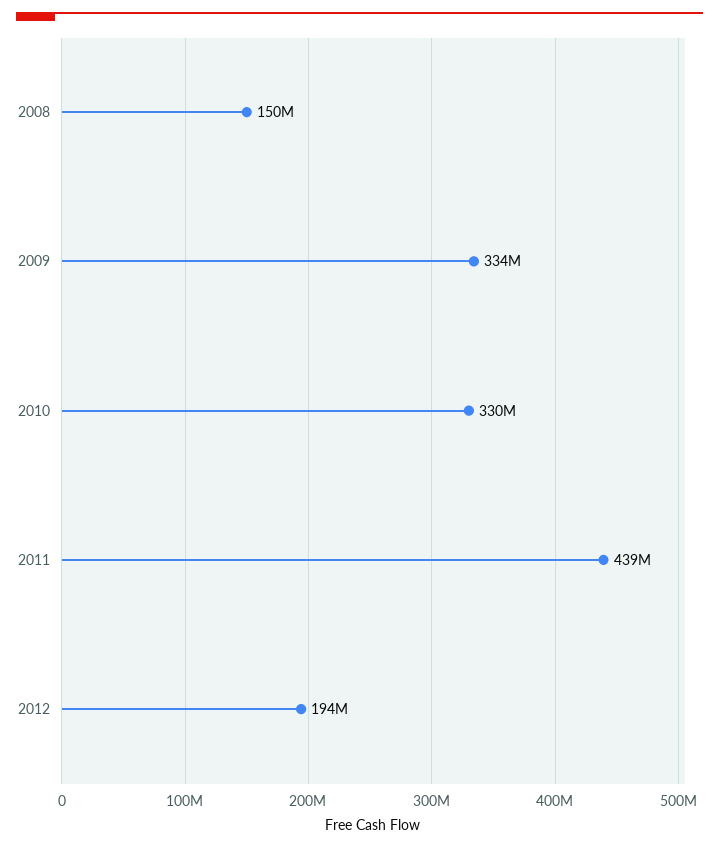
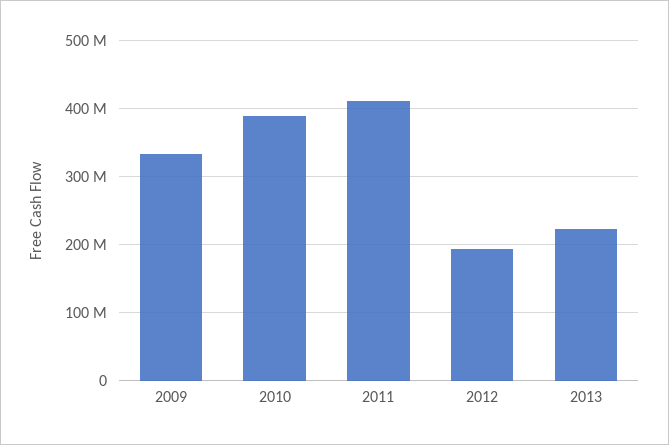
2008: 150000000 -> none
2010: 330000000 -> 390000000
2011: 439000000 -> 410000000
2013: none -> 220000000

